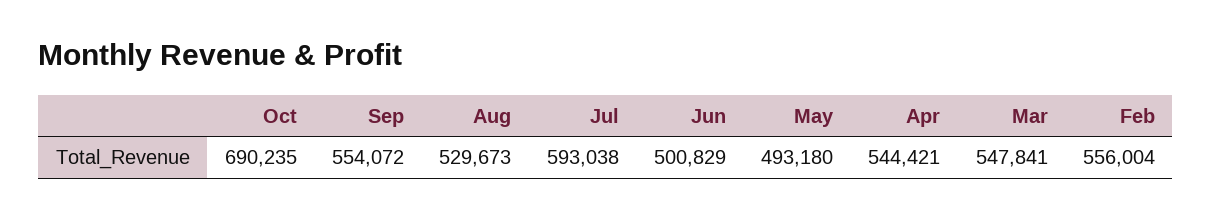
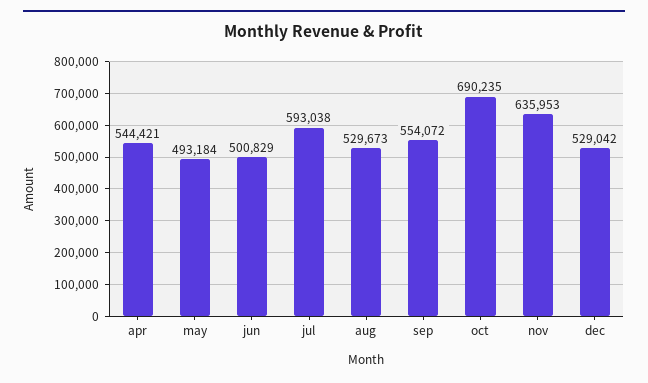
May: 493180 -> 493184
Mar: 547841 -> none
Feb: 556004 -> none
nov: none -> 635953
dec: none -> 529042

